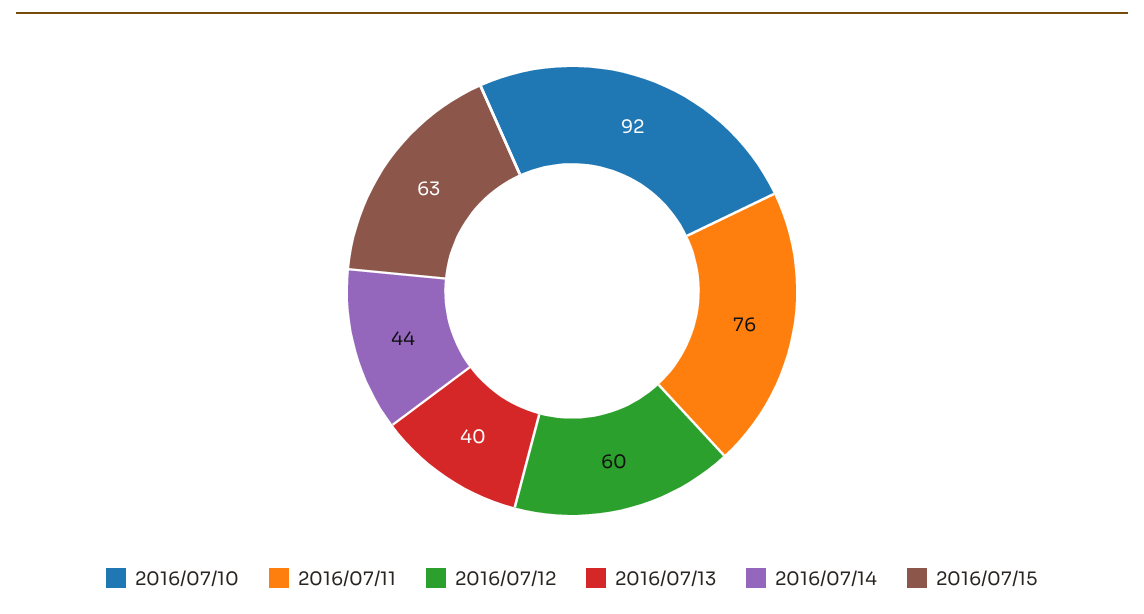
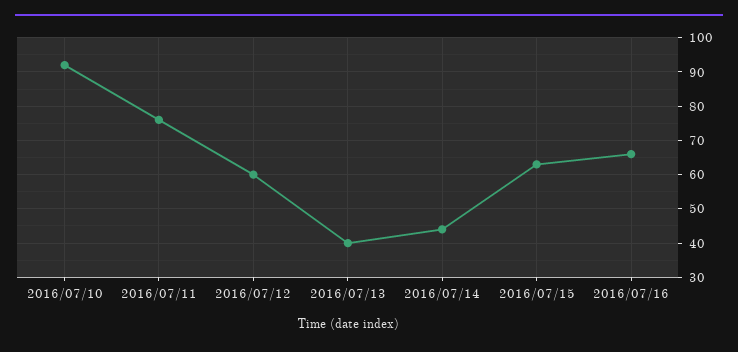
2016/07/16: none -> 65

